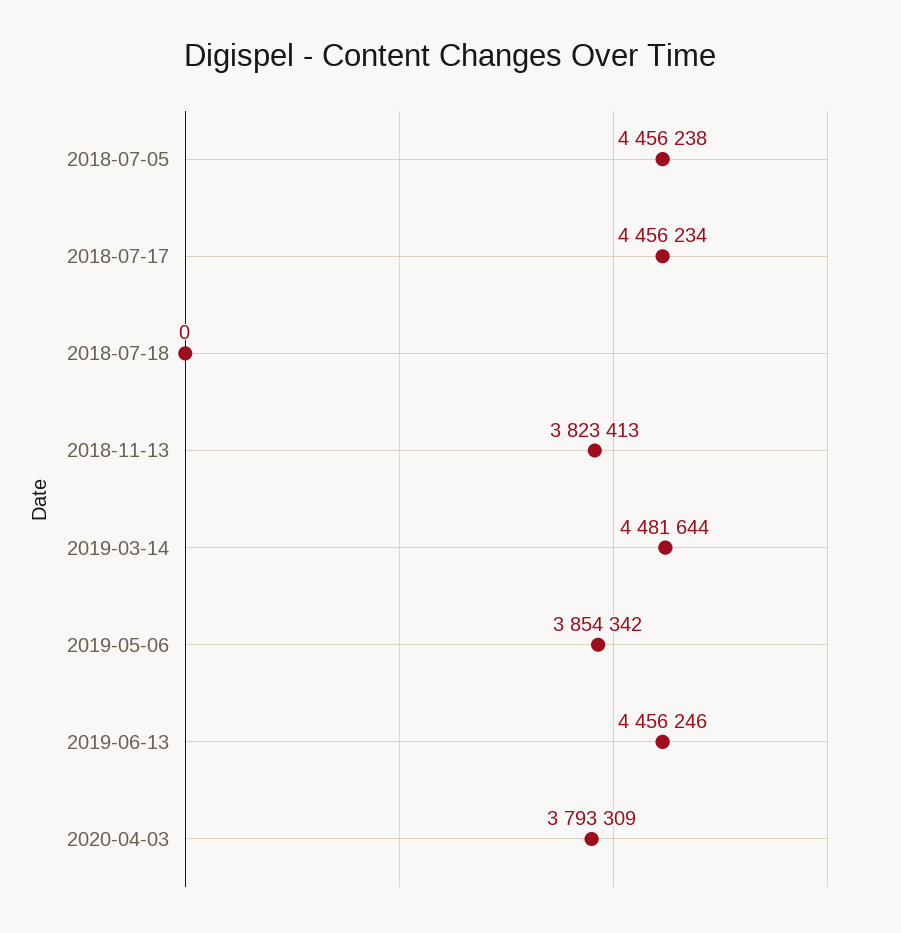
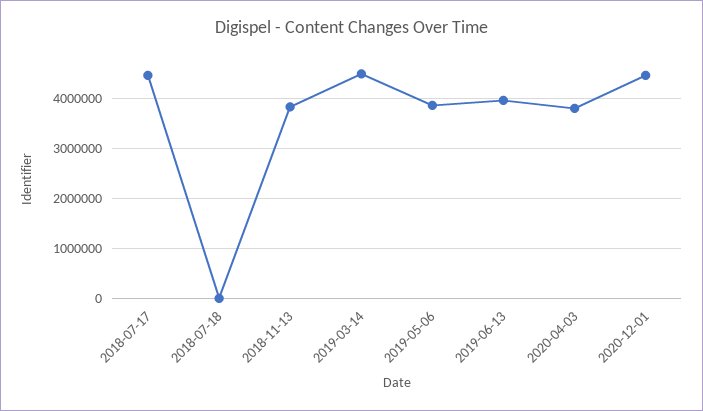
2018-07-05: 4456238 -> none
2019-06-13: 4456246 -> 4000000
2020-12-01: none -> 4400000

